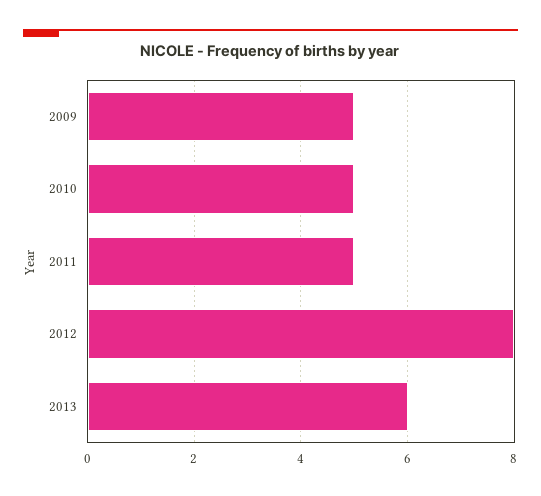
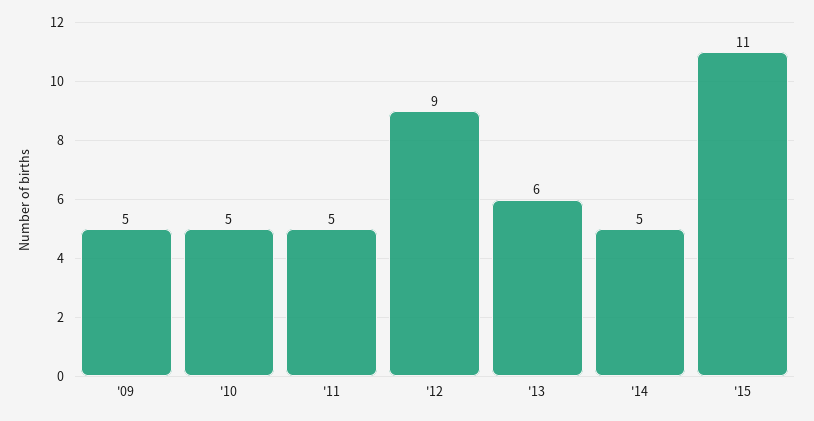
2012: 8 -> 9
'14: none -> 5
'15: none -> 11

